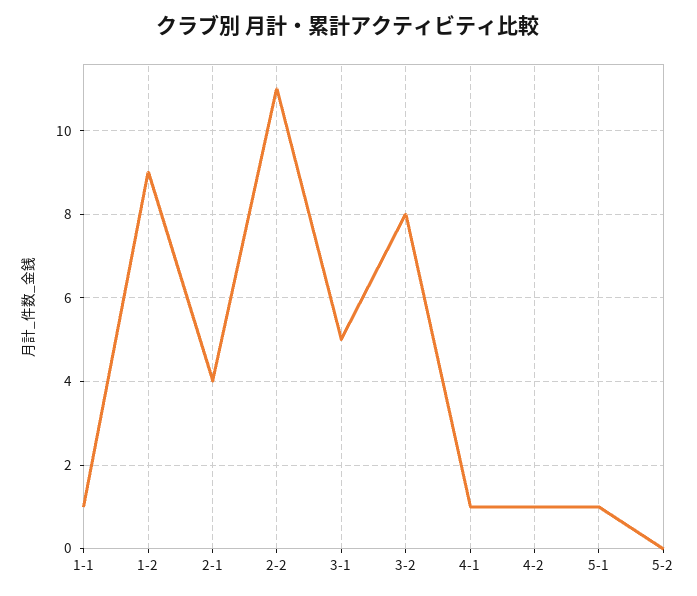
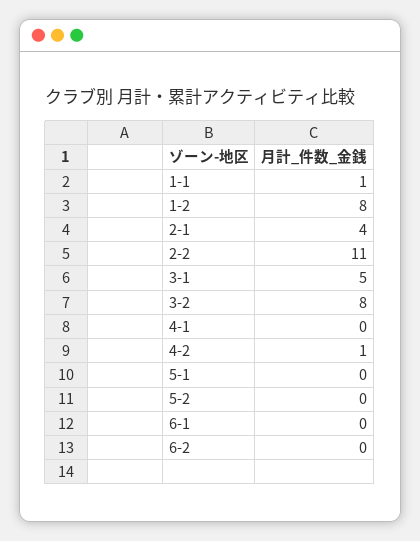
1-2: 9 -> 8
4-1: 1 -> 0
5-1: 1 -> 0
6-1: none -> 0
6-2: none -> 0

